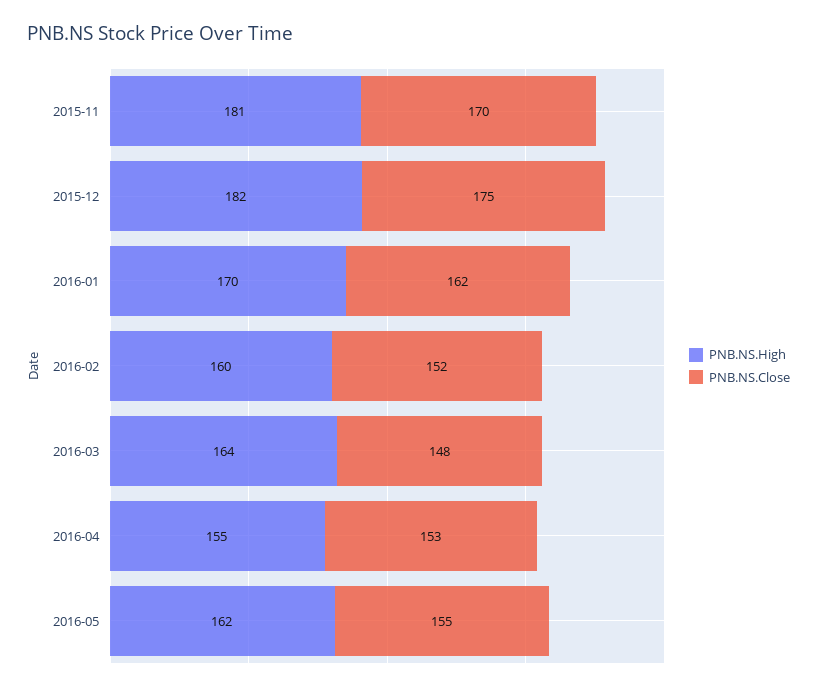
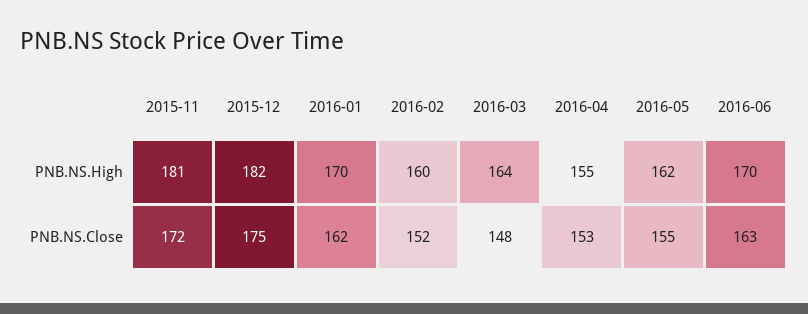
PNB.NS.Close, 2015-11: 170 -> 172
PNB.NS.High, 2016-06: none -> 170
PNB.NS.Close, 2016-06: none -> 163

